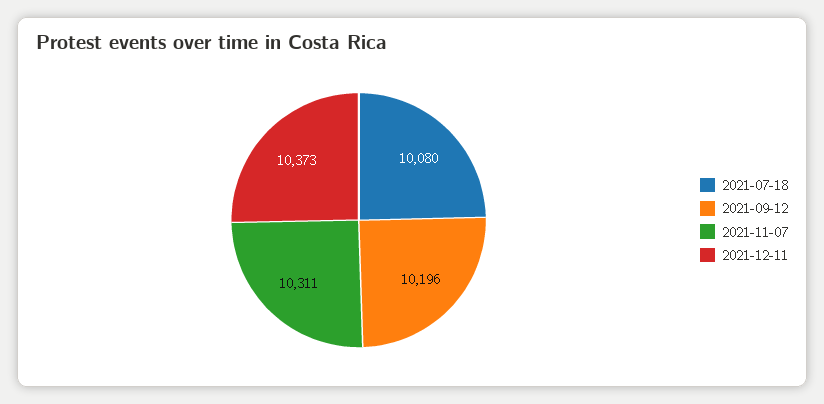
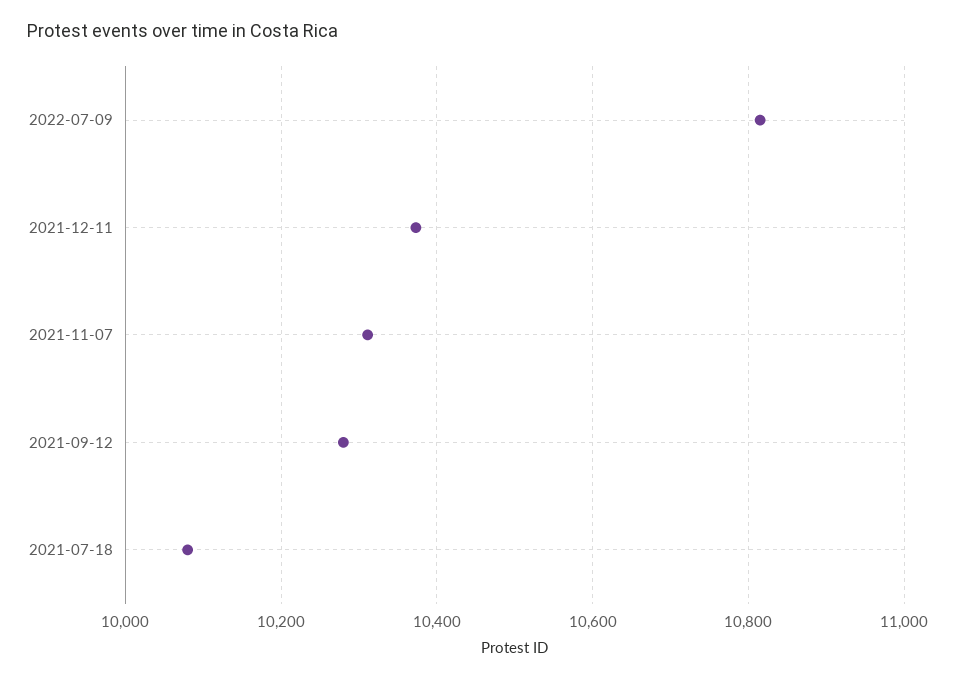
2021-09-12: 10196 -> 10280
2022-07-09: none -> 10820

